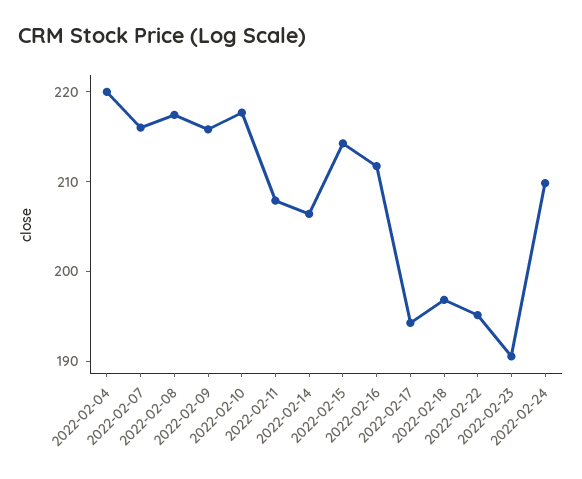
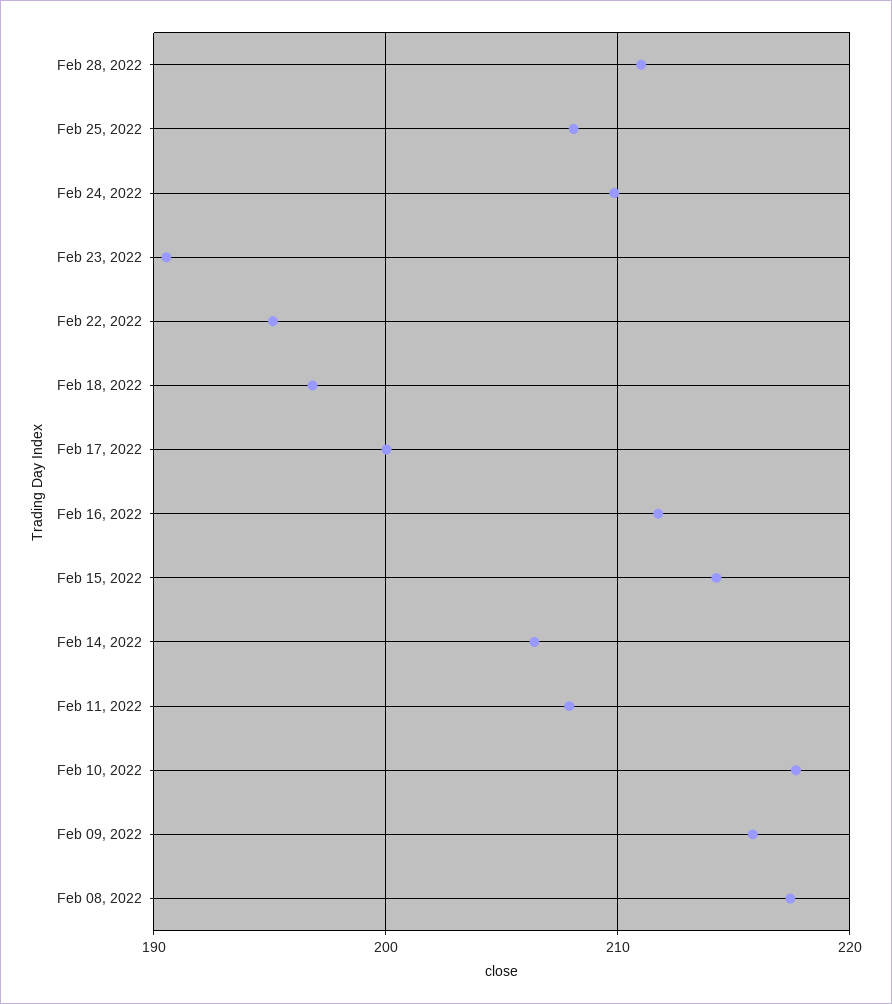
2022-02-04: 220 -> none
2022-02-07: 216 -> none
2022-02-17: 194 -> 200
Feb 28, 2022: none -> 211
Feb 25, 2022: none -> 208

